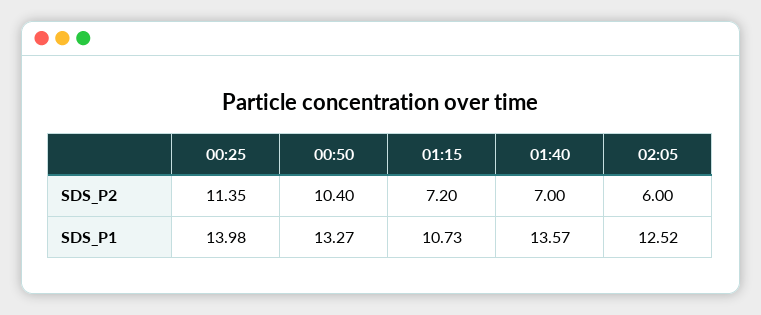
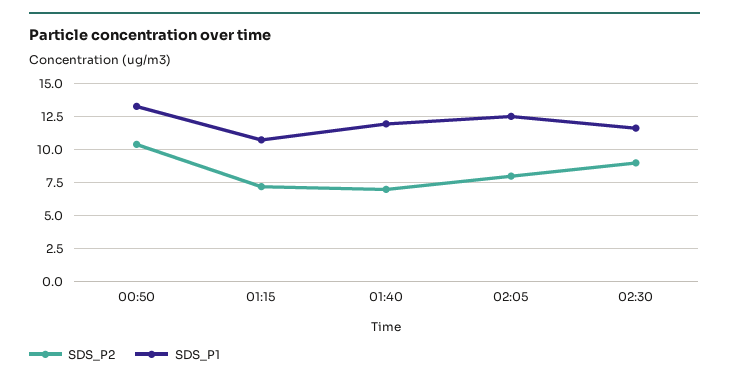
SDS_P2, 00:25: 11.35 -> none
SDS_P2, 02:05: 6 -> 8
SDS_P1, 00:25: 13.98 -> none
SDS_P1, 01:40: 13.57 -> 12
SDS_P2, 02:30: none -> 9
SDS_P1, 02:30: none -> 11.5

